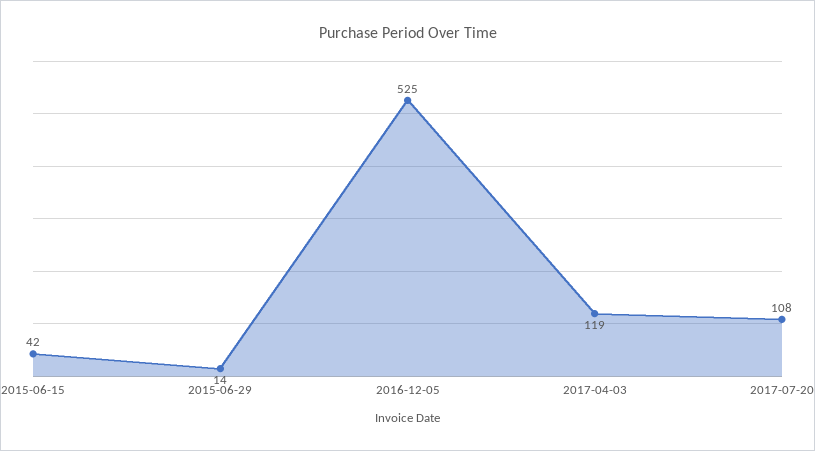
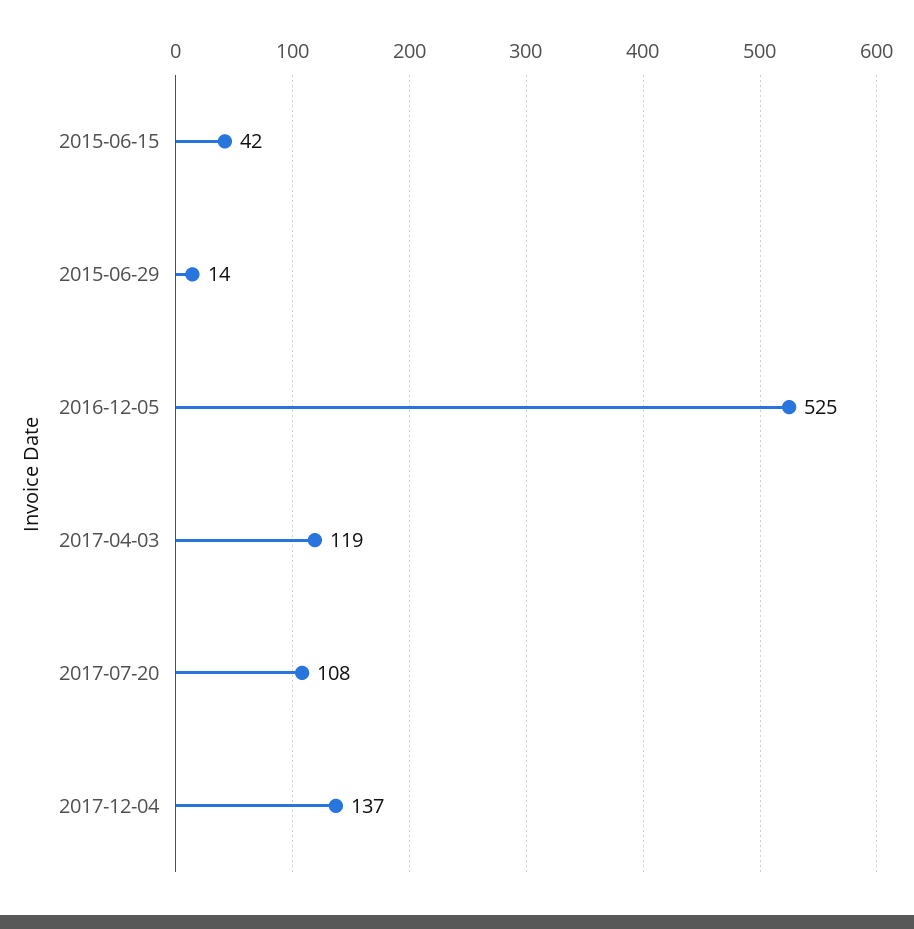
2017-12-04: none -> 137

